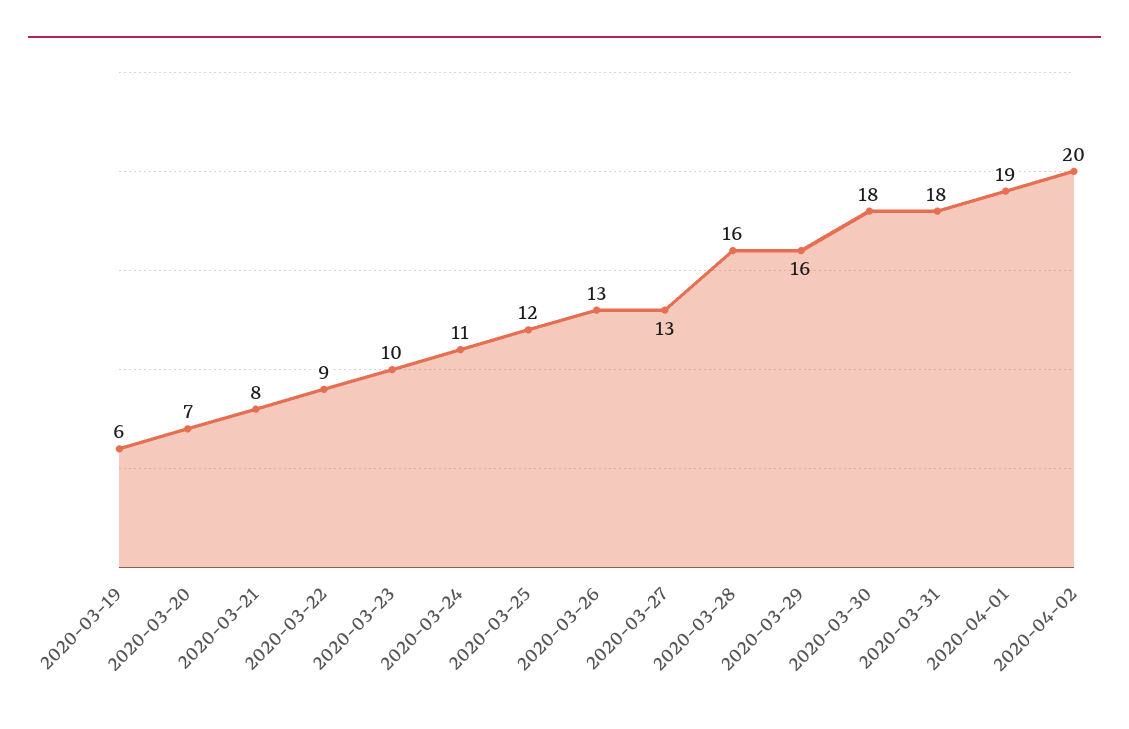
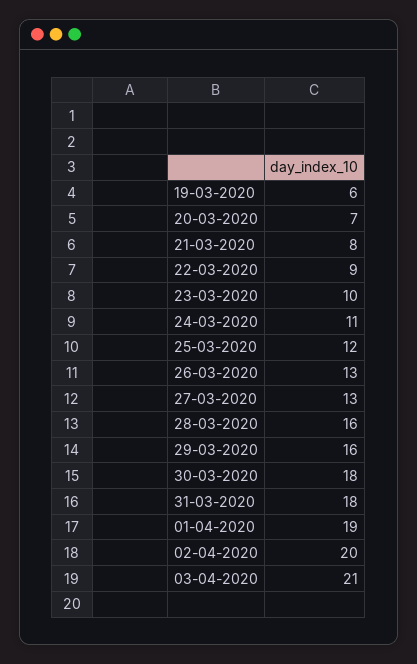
03-04-2020: none -> 21

